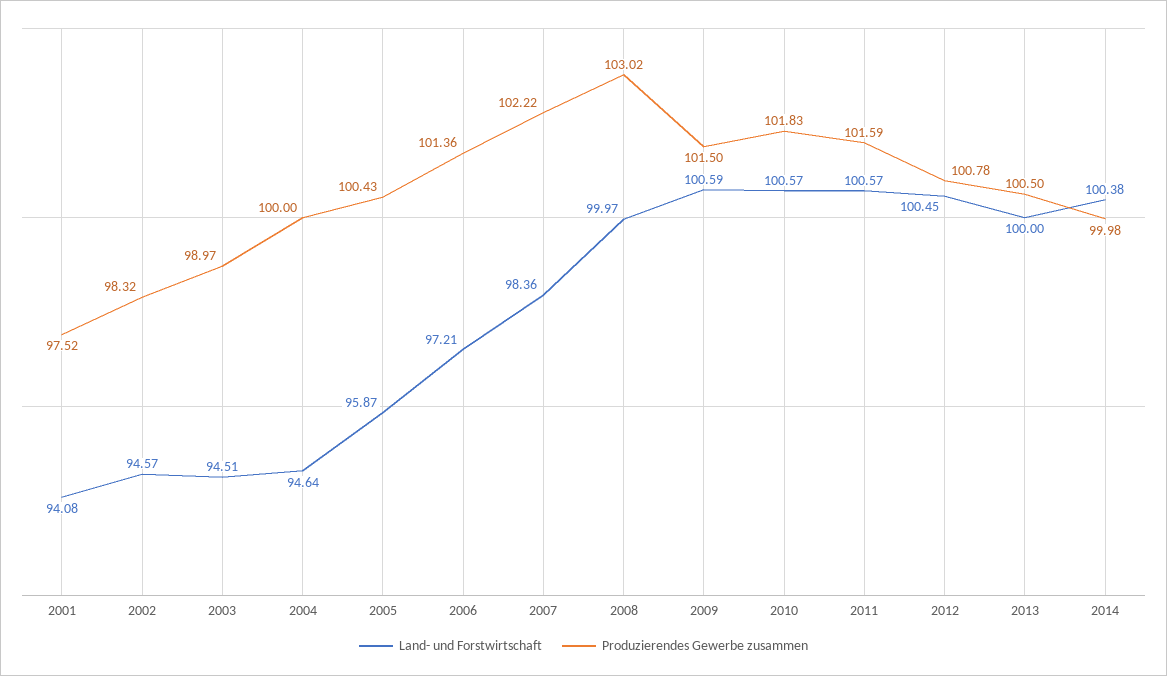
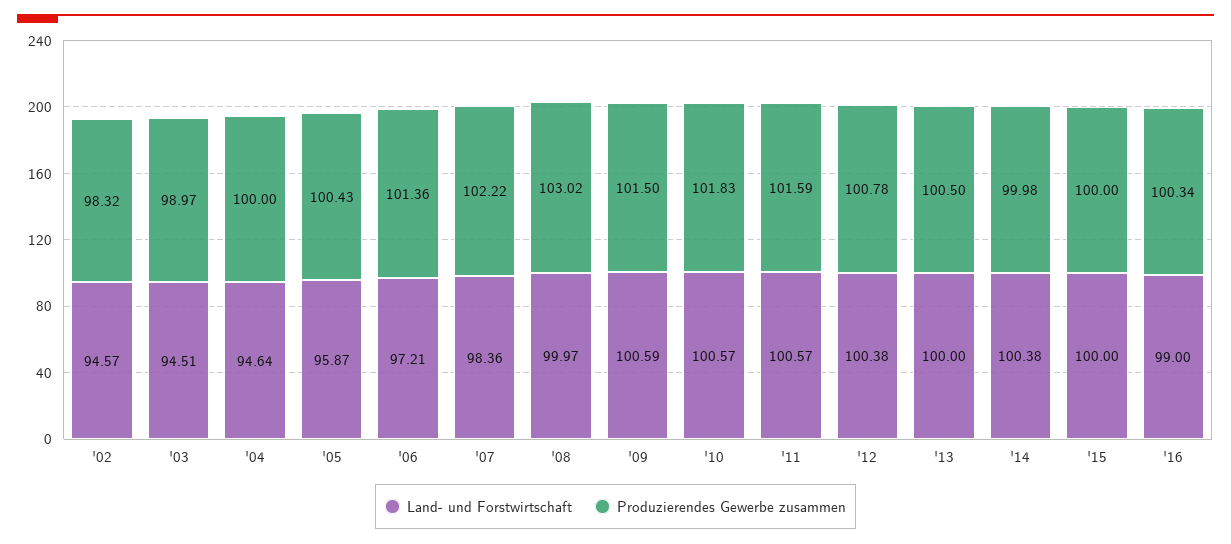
Land- und Forstwirtschaft, 2001: 94.08 -> none
Produzierendes Gewerbe zusammen, 2001: 97.52 -> none
Land- und Forstwirtschaft, 2012: 100.45 -> 100.38
Land- und Forstwirtschaft, '15: none -> 100
Produzierendes Gewerbe zusammen, '15: none -> 100
Land- und Forstwirtschaft, '16: none -> 99
Produzierendes Gewerbe zusammen, '16: none -> 100.34

